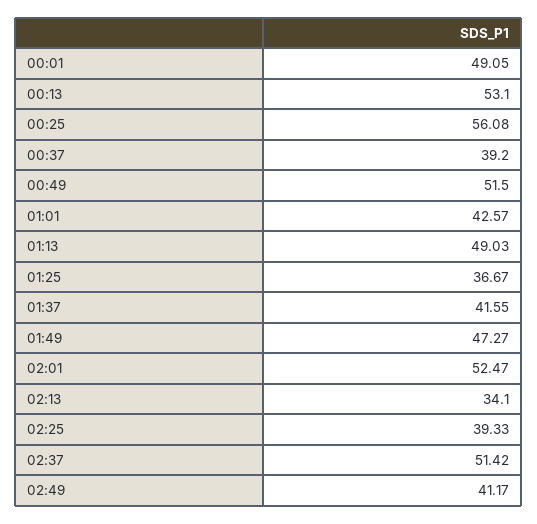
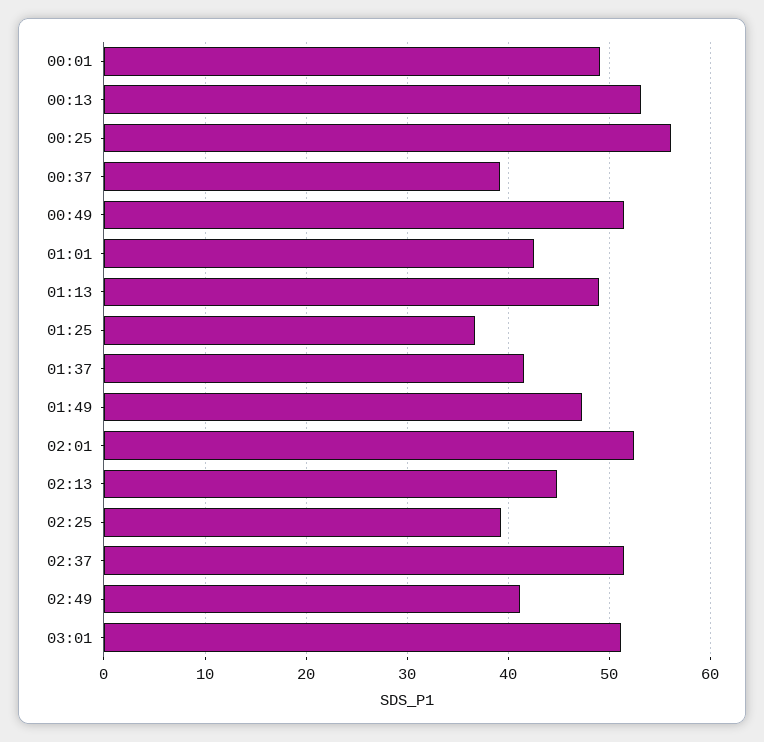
02:13: 34.1 -> 45
03:01: none -> 51

